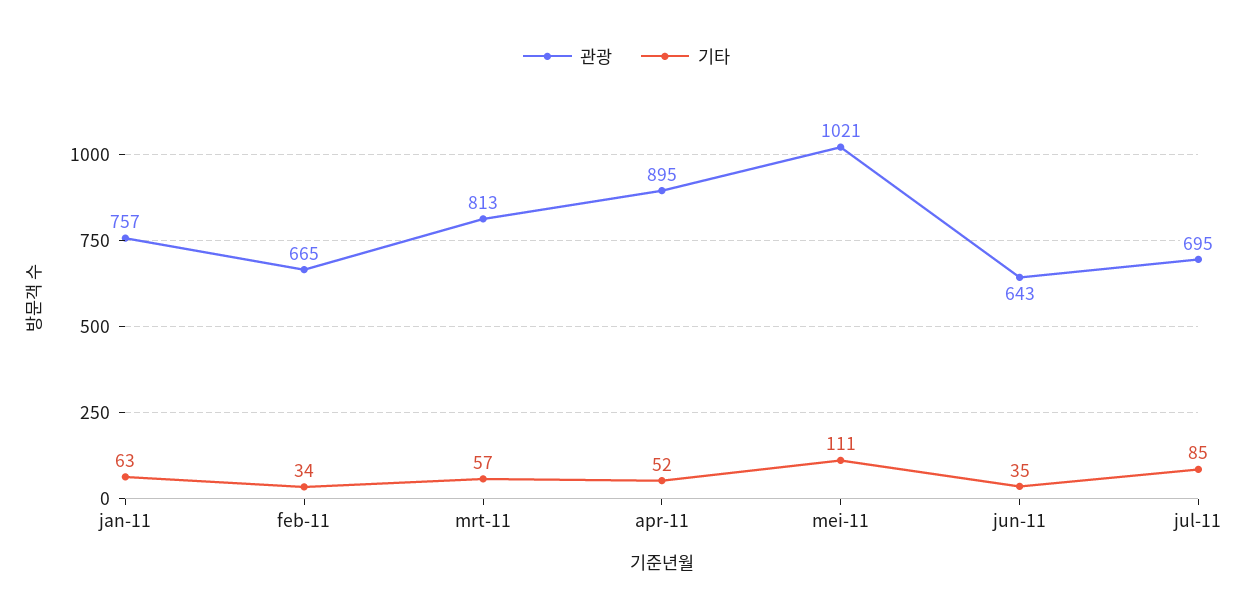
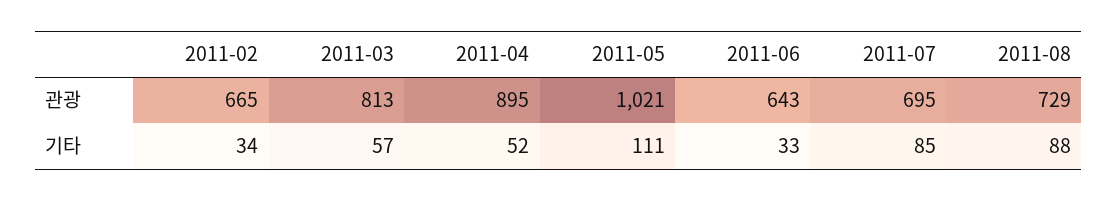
관광, jan-11: 757 -> none
기타, jan-11: 63 -> none
기타, jun-11: 35 -> 33
관광, 2011-08: none -> 729
기타, 2011-08: none -> 88

